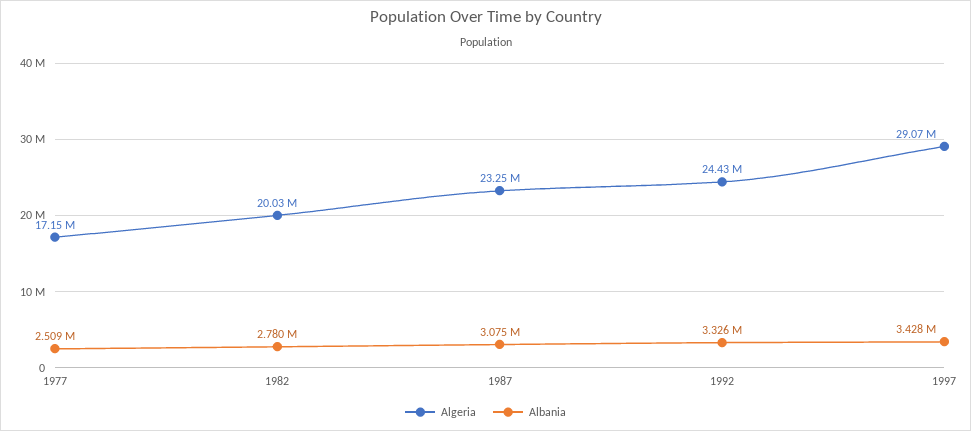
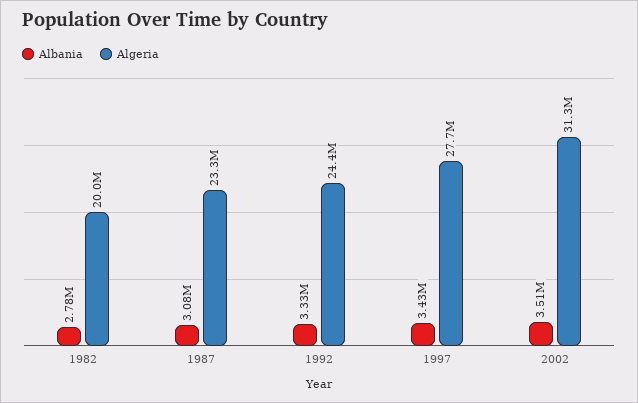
Algeria, 1977: 17150000 -> none
Albania, 1977: 2509000 -> none
Algeria, 1997: 29070000 -> 27700000
Albania, 2002: none -> 3510000
Algeria, 2002: none -> 31300000

